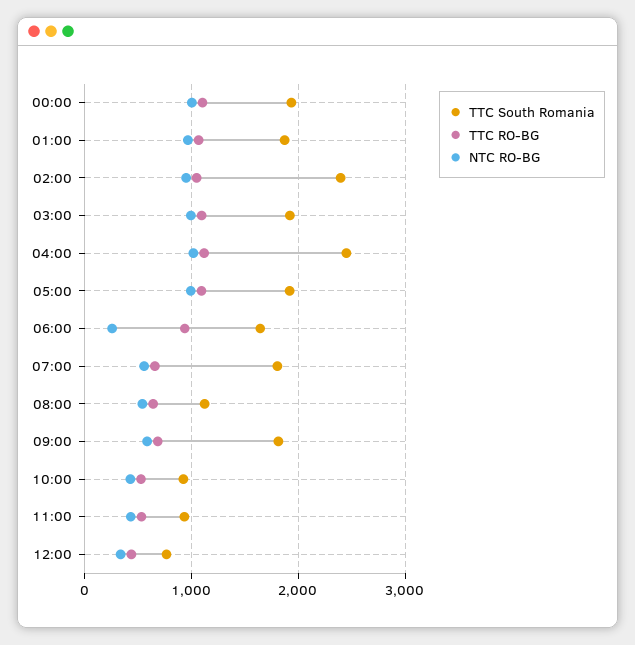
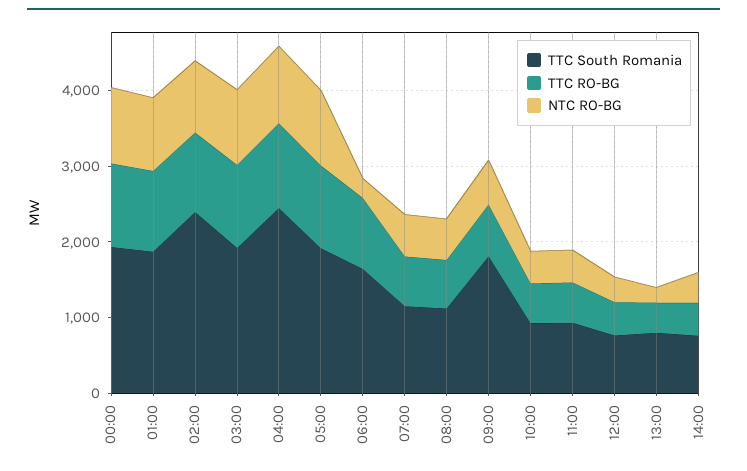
TTC South Romania, 07:00: 1800 -> 1200
TTC South Romania, 13:00: none -> 800
TTC RO-BG, 13:00: none -> 400
NTC RO-BG, 13:00: none -> 200
TTC South Romania, 14:00: none -> 800
TTC RO-BG, 14:00: none -> 400
NTC RO-BG, 14:00: none -> 400

